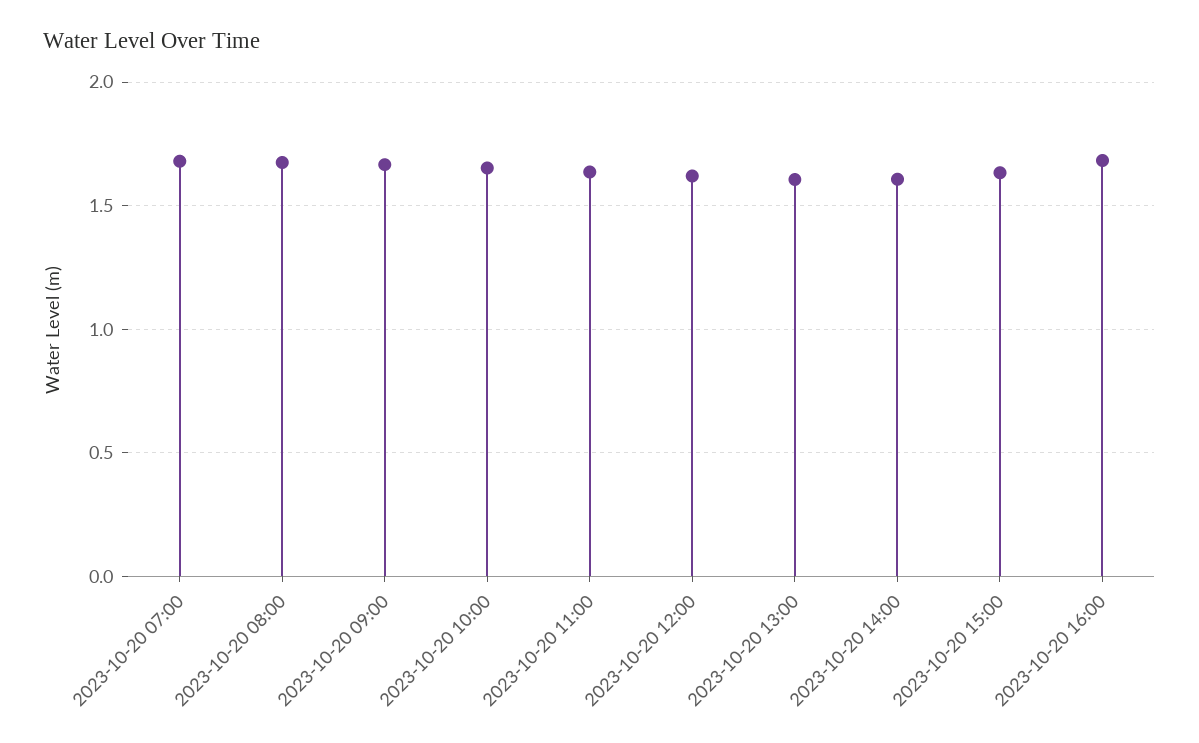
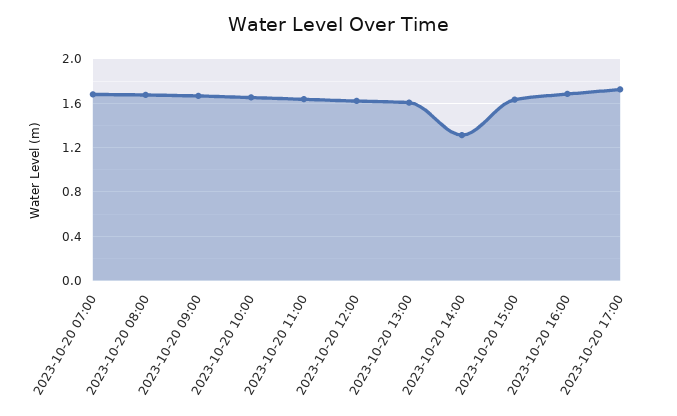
2023-10-20 14:00: 1.6 -> 1.3
2023-10-20 17:00: none -> 1.7

